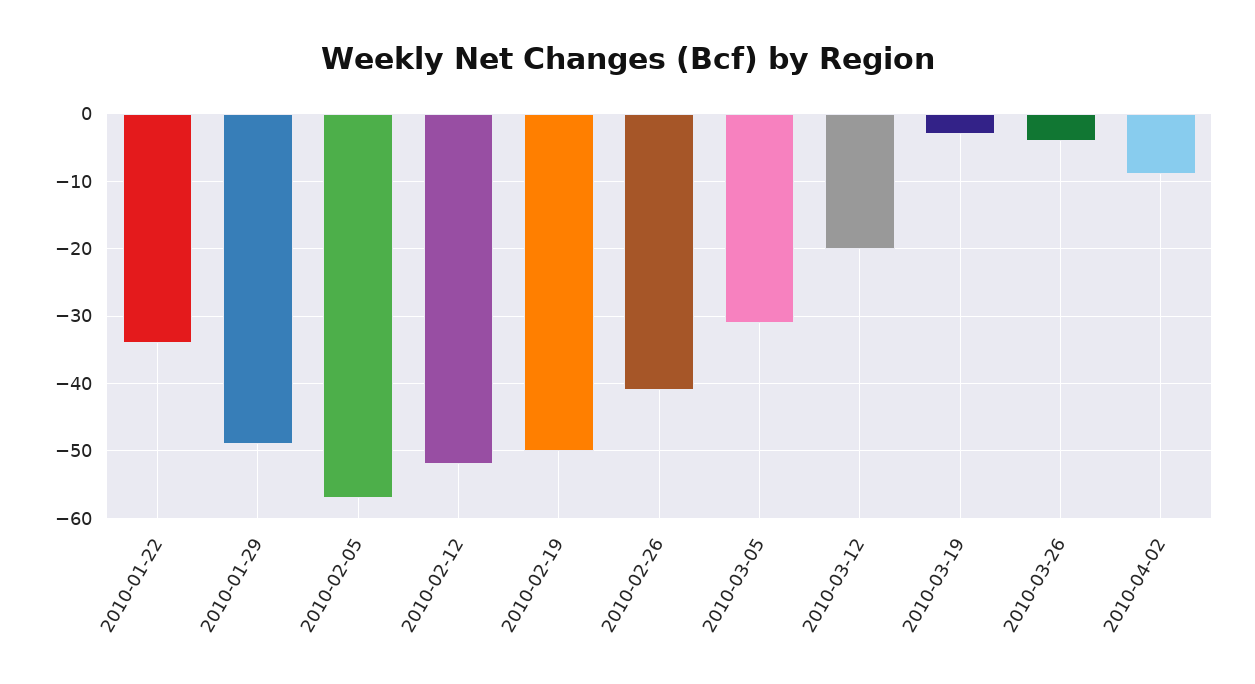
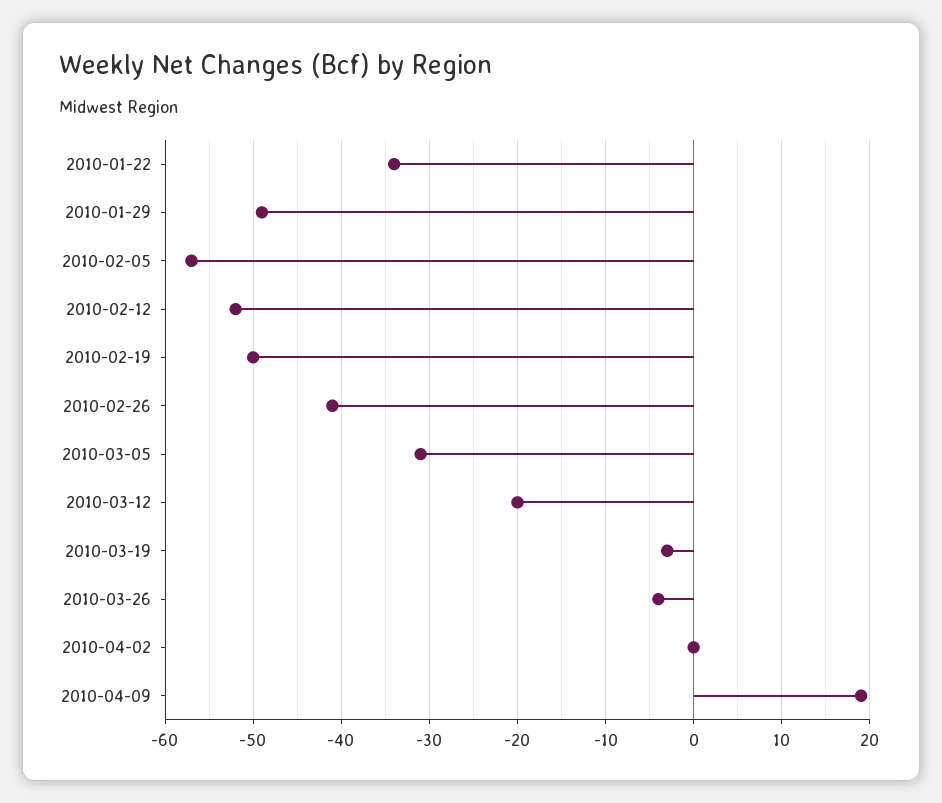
2010-04-02: -9 -> 0
2010-04-09: none -> 19

